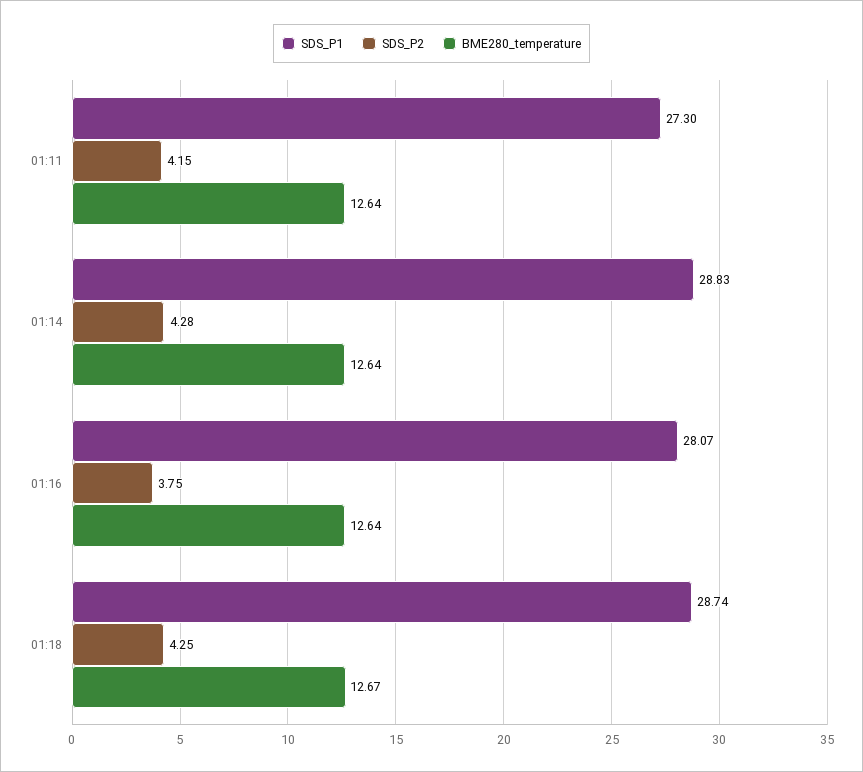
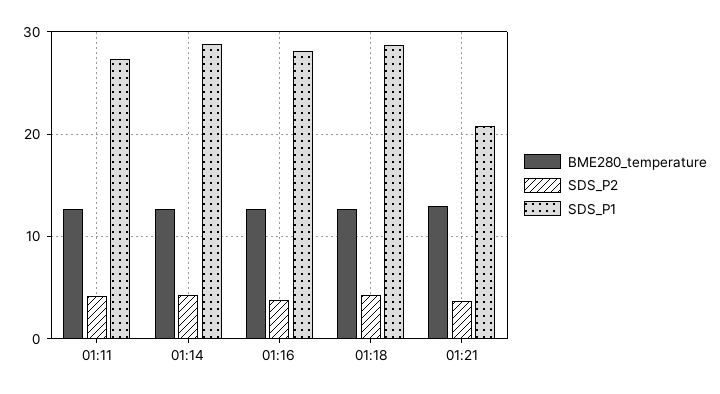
BME280_temperature, 01:21: none -> 13
SDS_P2, 01:21: none -> 4
SDS_P1, 01:21: none -> 21

